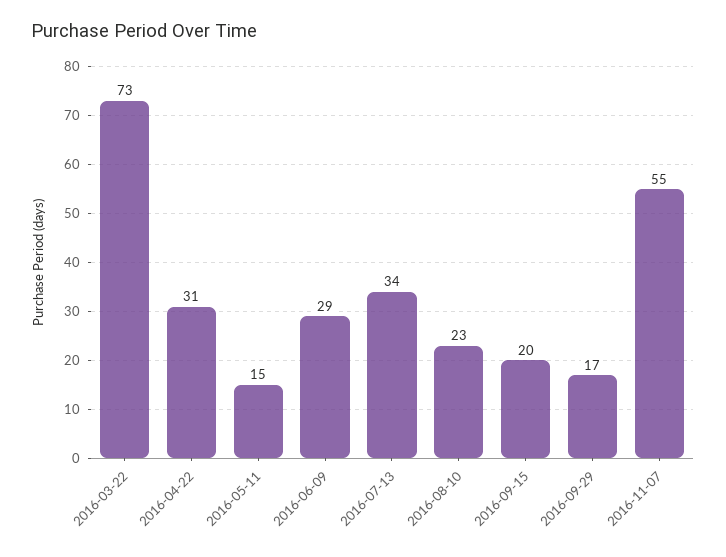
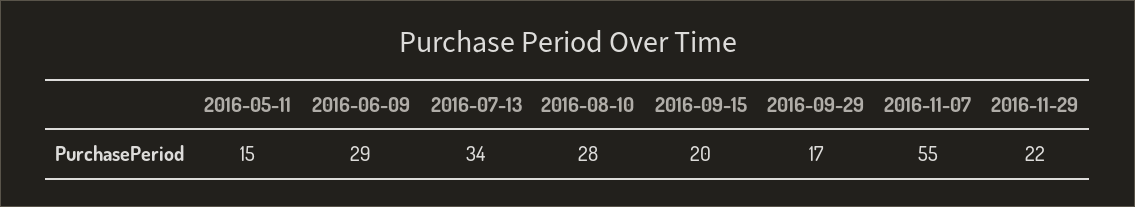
2016-03-22: 73 -> none
2016-04-22: 31 -> none
2016-08-10: 23 -> 28
2016-11-29: none -> 22

